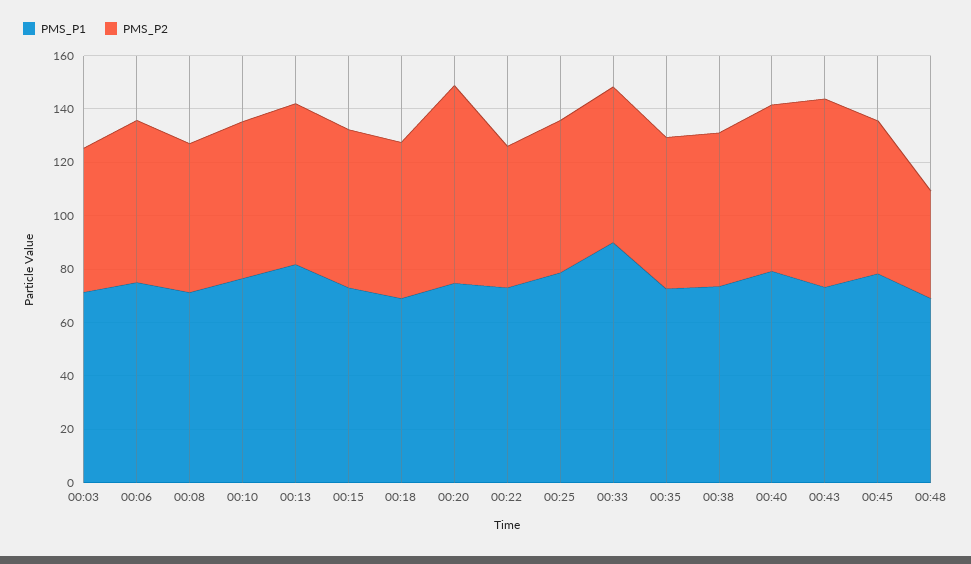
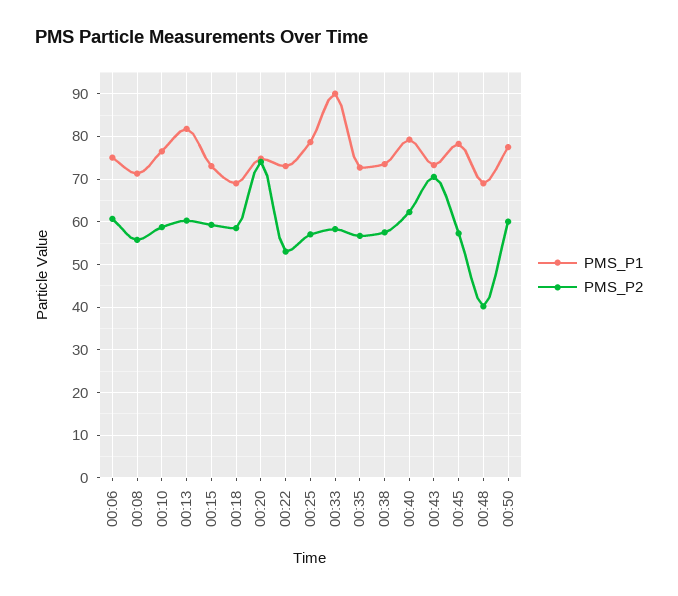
PMS_P1, 00:03: 70 -> none
PMS_P2, 00:03: 55 -> none
PMS_P1, 00:50: none -> 78
PMS_P2, 00:50: none -> 60

